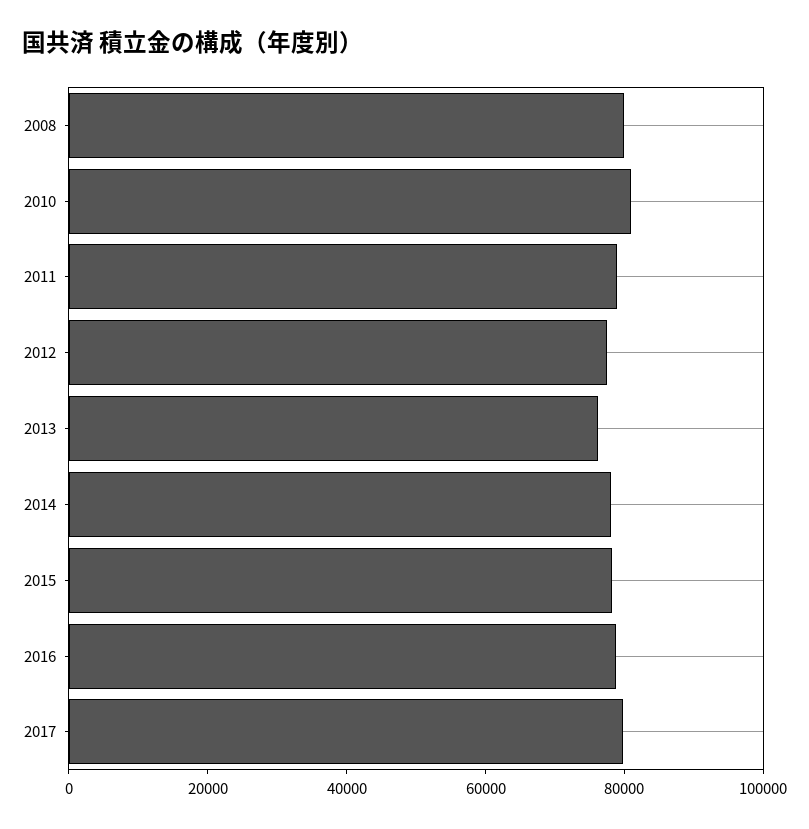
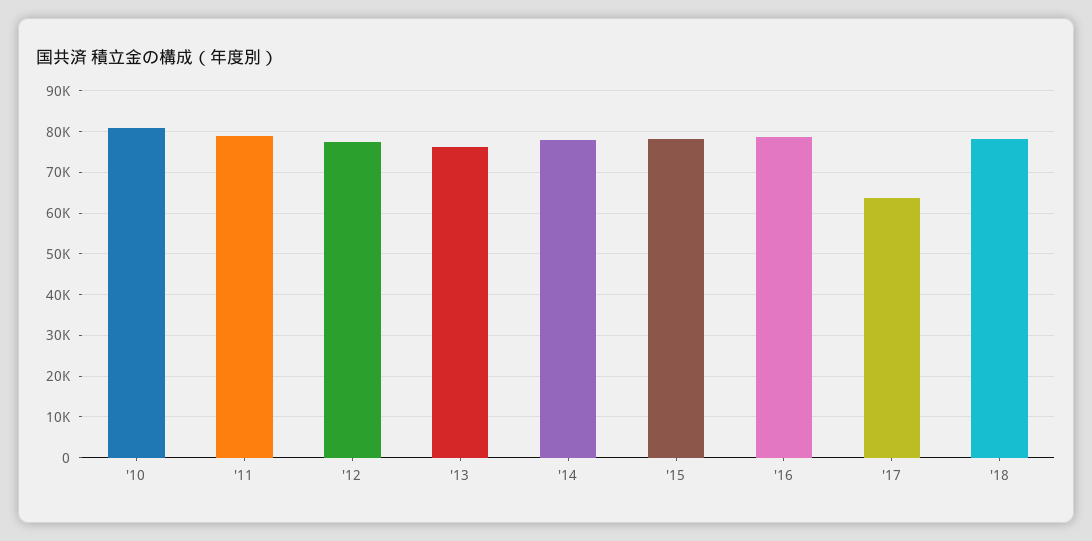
2008: 80000 -> none
2017: 80000 -> 64000
'18: none -> 78000

